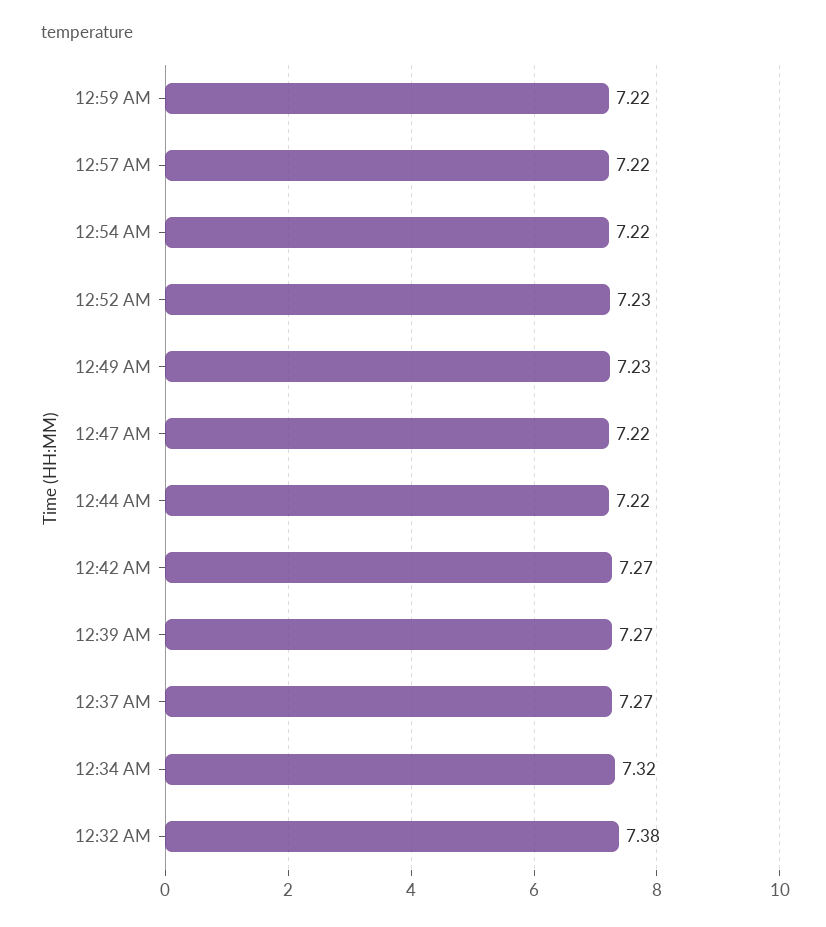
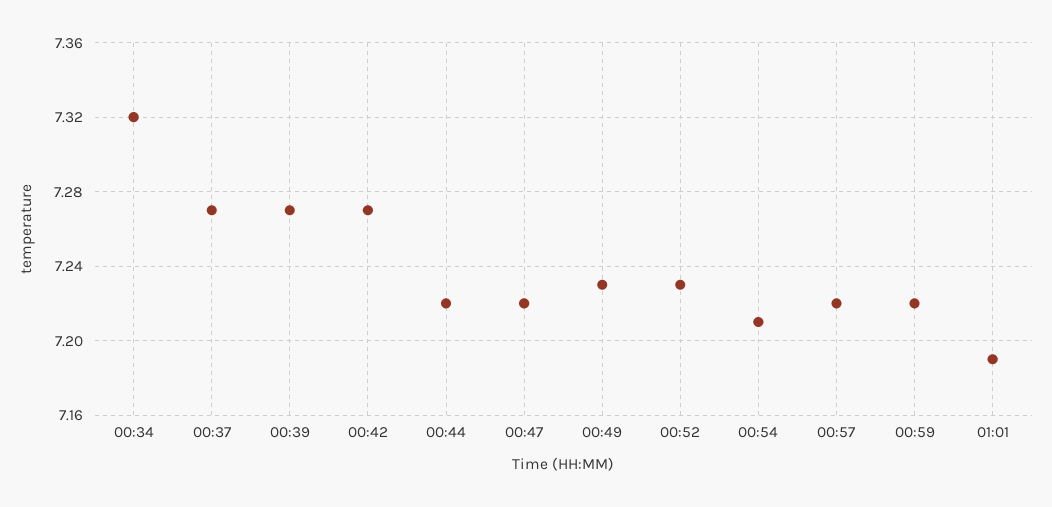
12:54 AM: 7.22 -> 7.21
12:32 AM: 7.38 -> none
01:01: none -> 7.19

